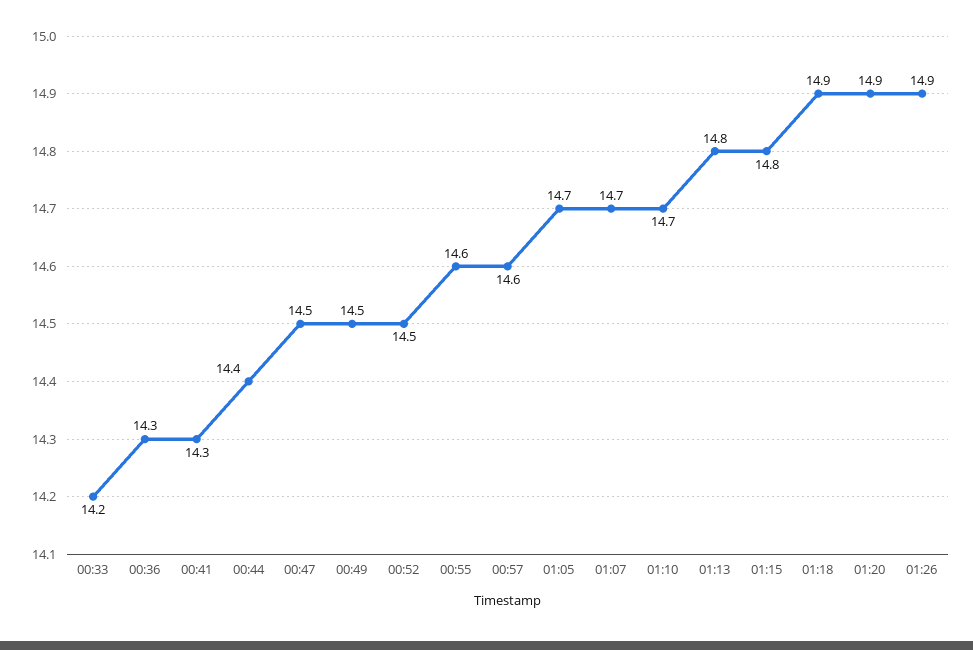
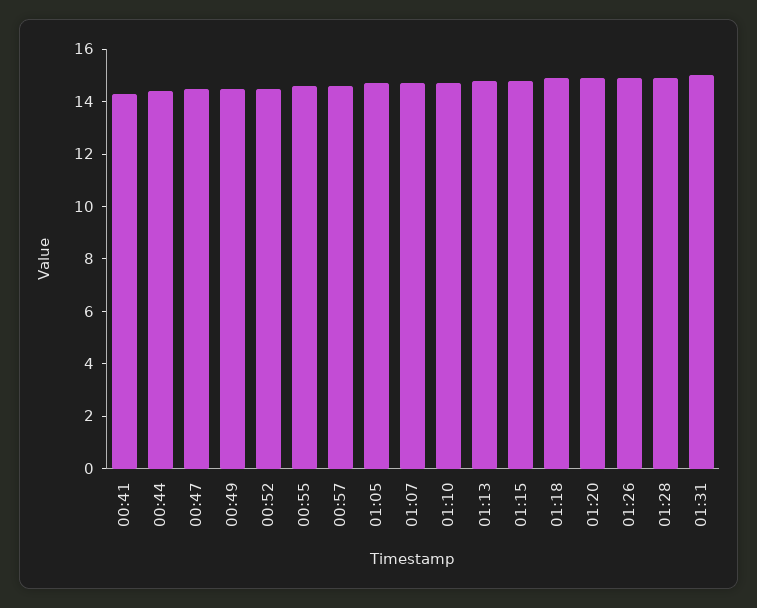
00:33: 14.2 -> none
00:36: 14.3 -> none
01:28: none -> 15
01:31: none -> 15

